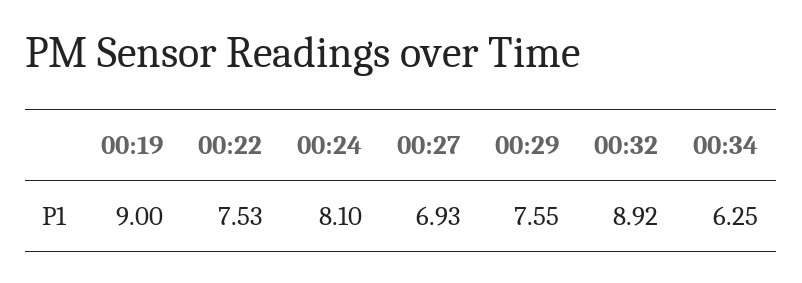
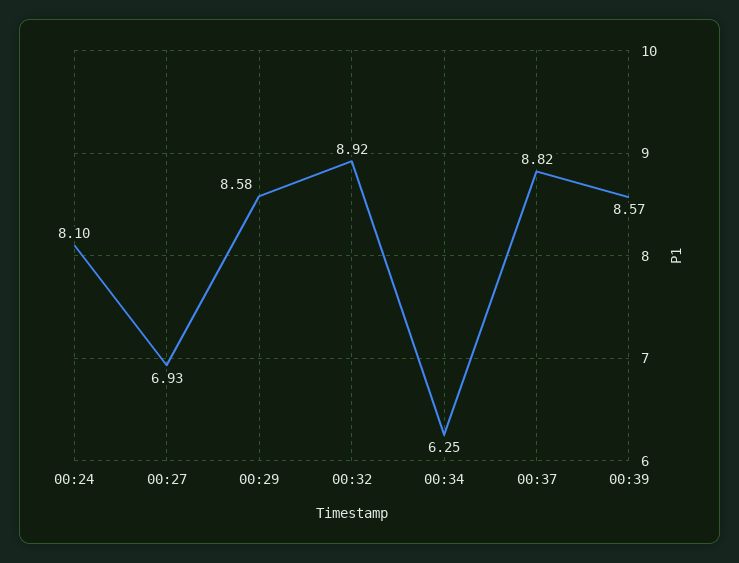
00:19: 9 -> none
00:22: 7.53 -> none
00:29: 7.55 -> 8.58
00:37: none -> 8.82
00:39: none -> 8.57

